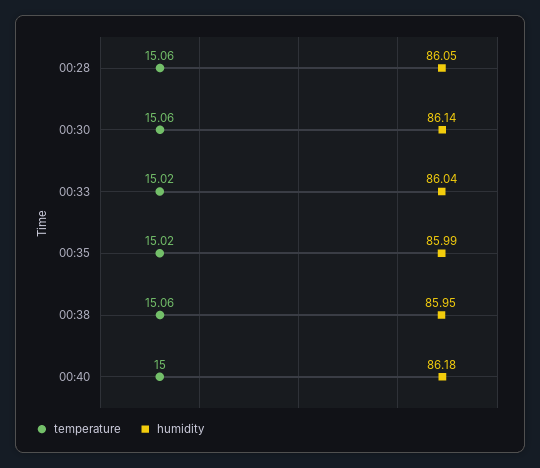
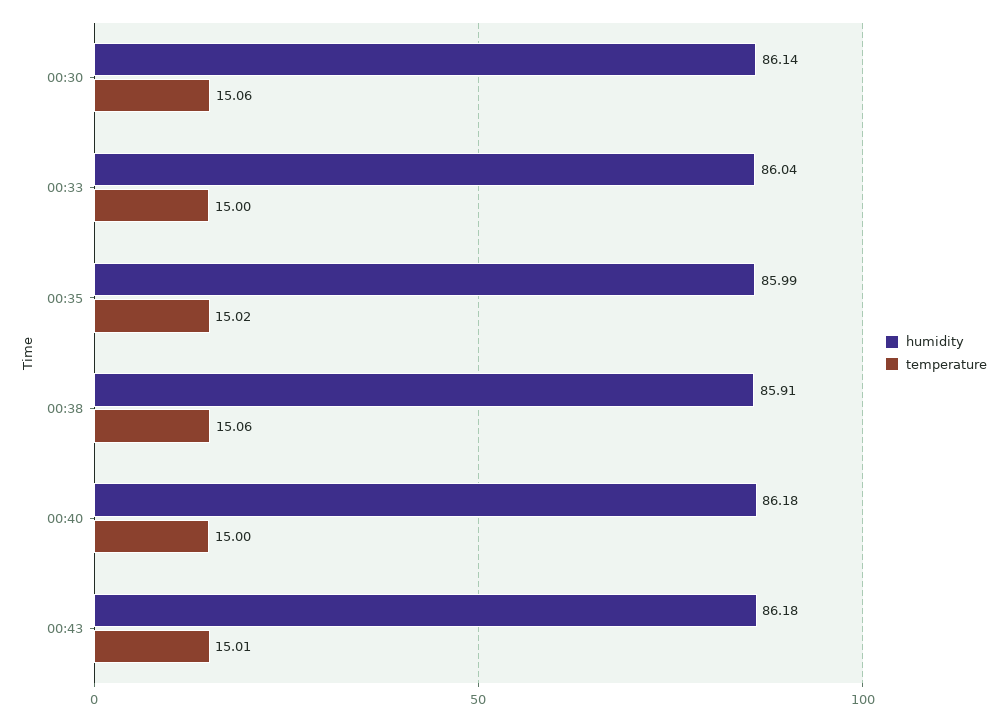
temperature, 00:28: 15.06 -> none
humidity, 00:28: 86.05 -> none
temperature, 00:33: 15.02 -> 15
humidity, 00:38: 85.95 -> 85.91
humidity, 00:43: none -> 86.18
temperature, 00:43: none -> 15.01

